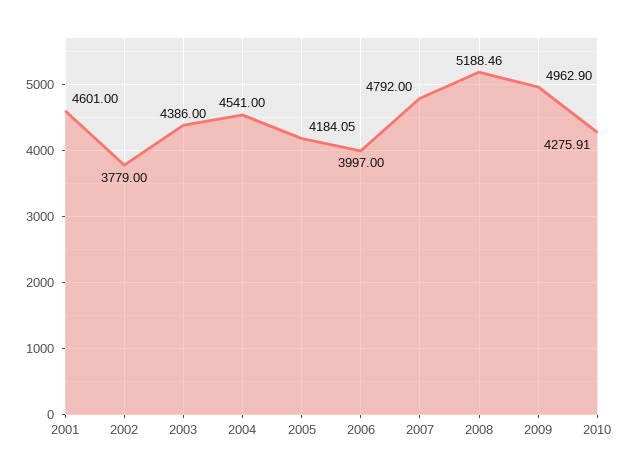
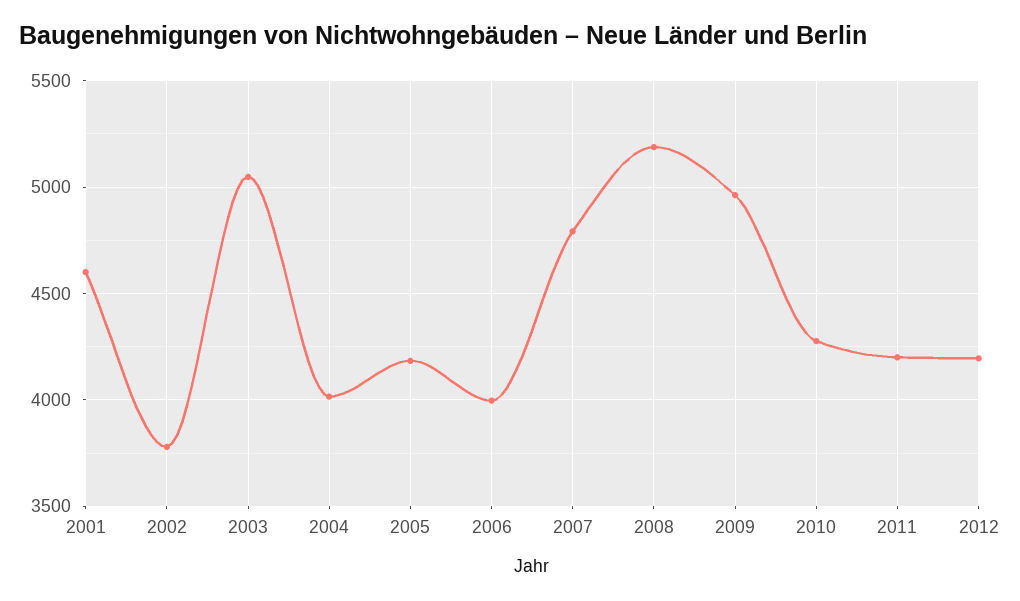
2003: 4386 -> 5050
2004: 4541 -> 4000
2011: none -> 4200
2012: none -> 4200

